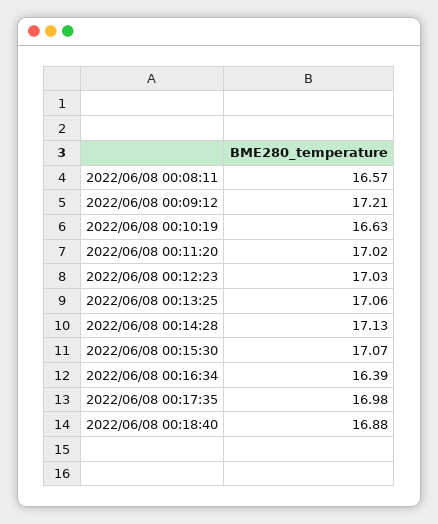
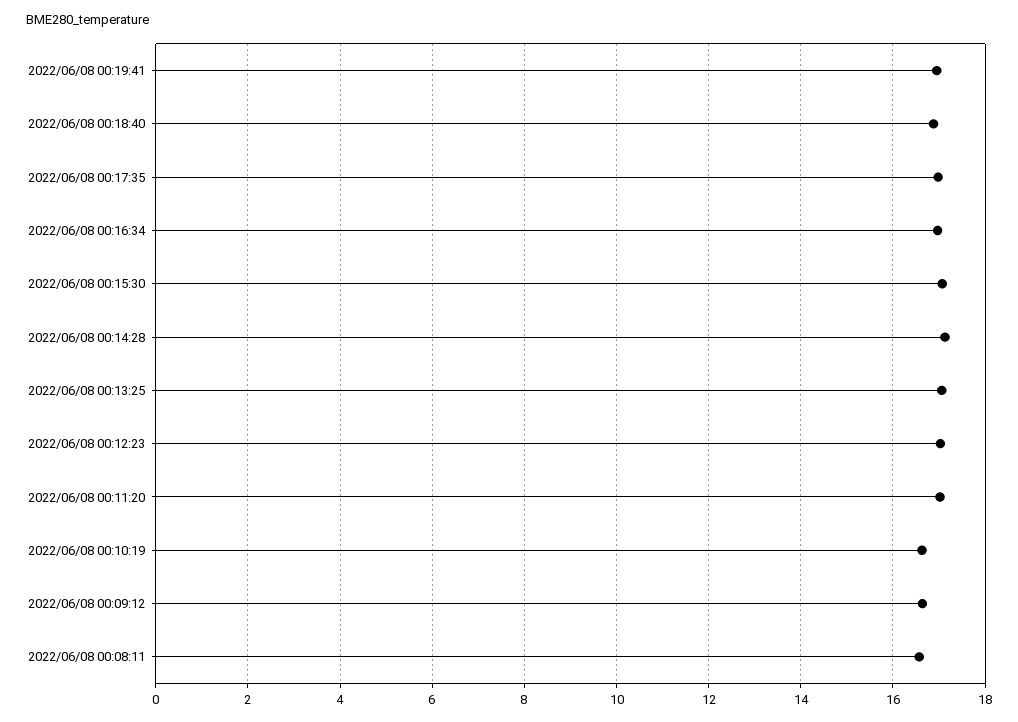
2022/06/08 00:09:12: 17.21 -> 16.6
2022/06/08 00:16:34: 16.39 -> 17
2022/06/08 00:19:41: none -> 17

